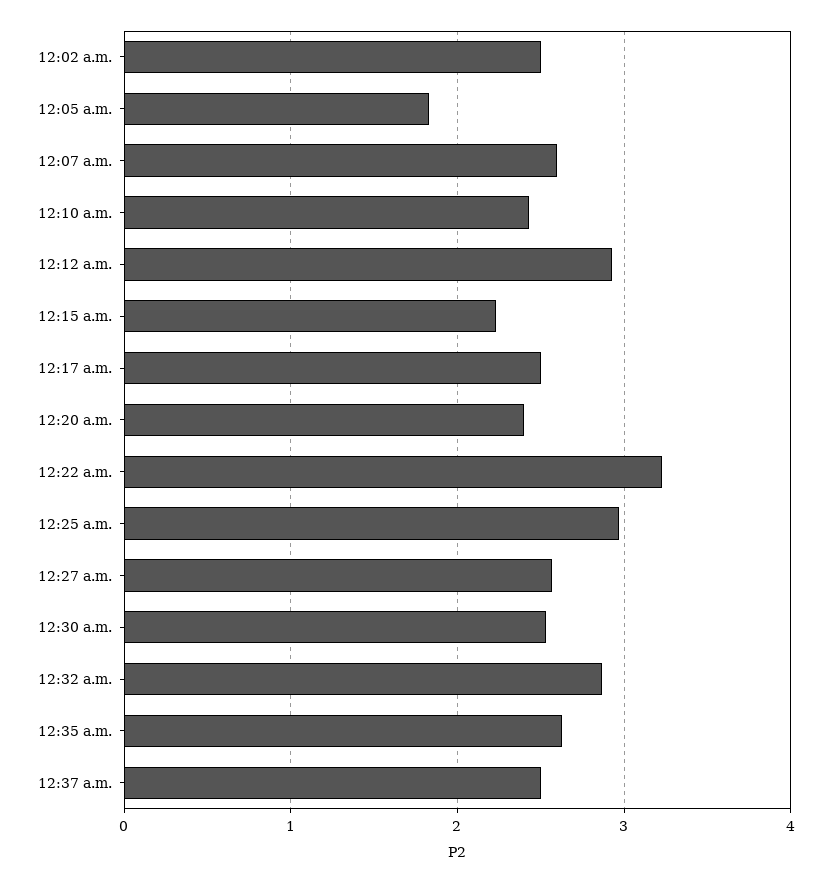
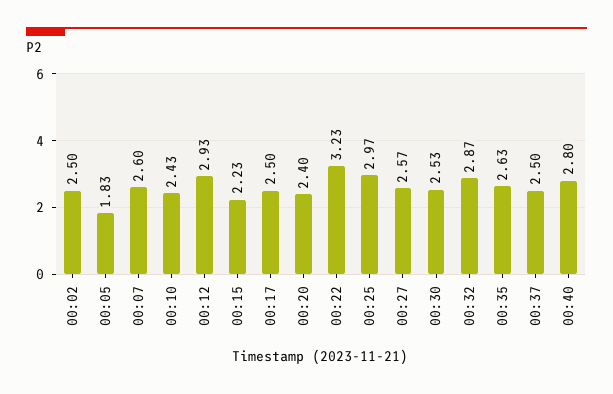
00:40: none -> 2.8

